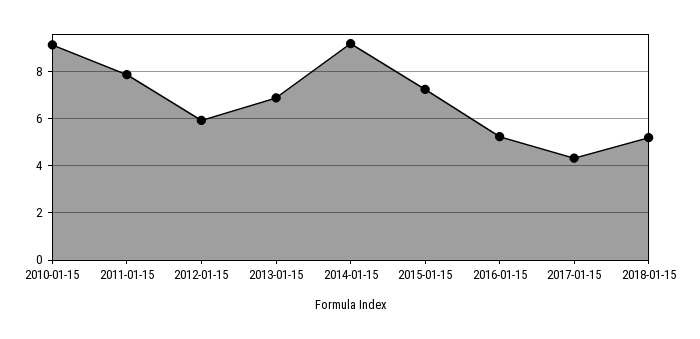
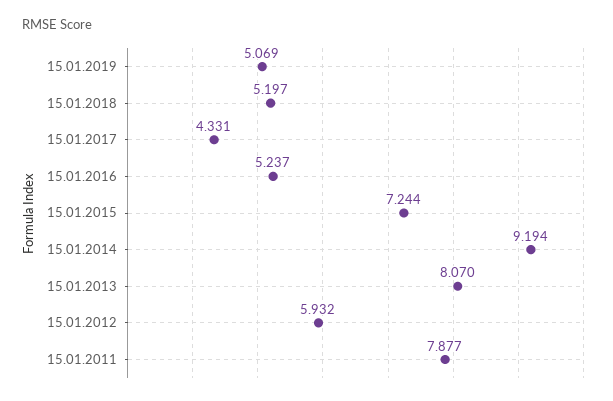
2010-01-15: 9 -> none
2013-01-15: 7 -> 8.07
15.01.2019: none -> 5.069

